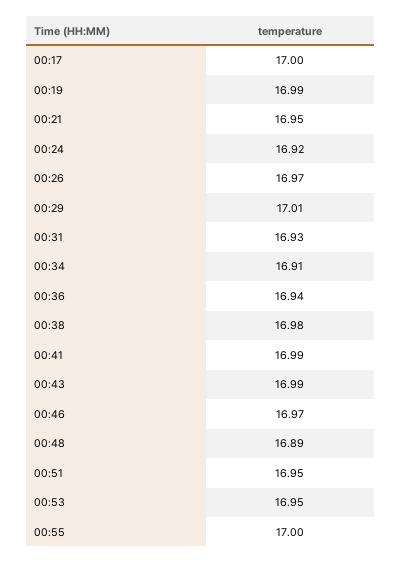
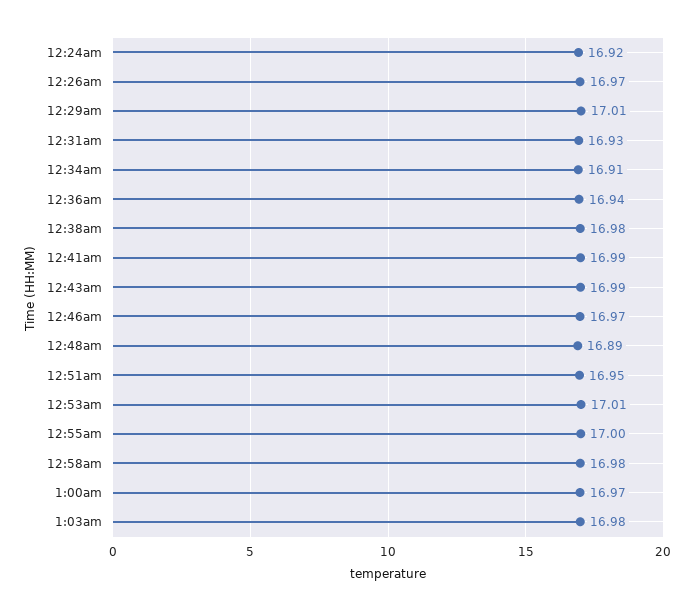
00:17: 17 -> none
00:19: 16.99 -> none
00:21: 16.95 -> none
00:53: 16.95 -> 17.01
12:58am: none -> 16.98
1:00am: none -> 16.97
1:03am: none -> 16.98

